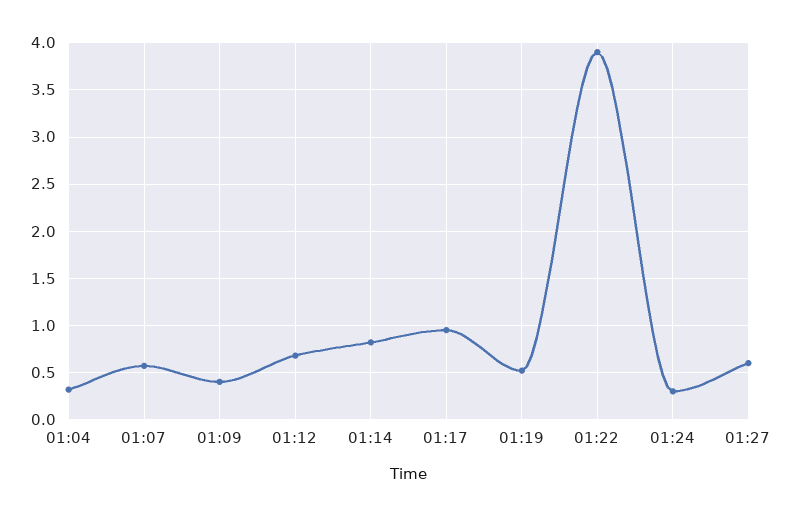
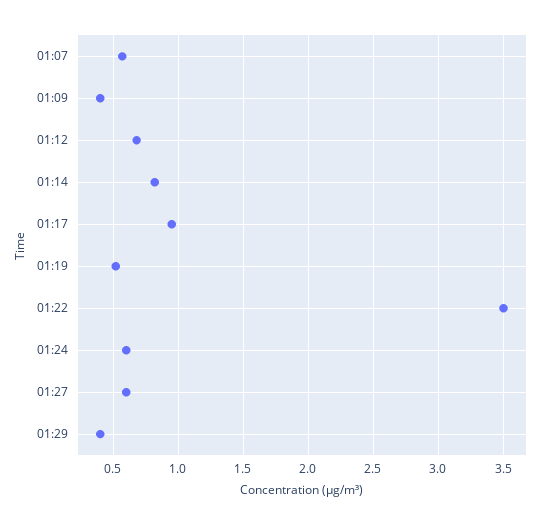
01:04: 0.3 -> none
01:22: 3.9 -> 3.5
01:24: 0.3 -> 0.6
01:29: none -> 0.4

